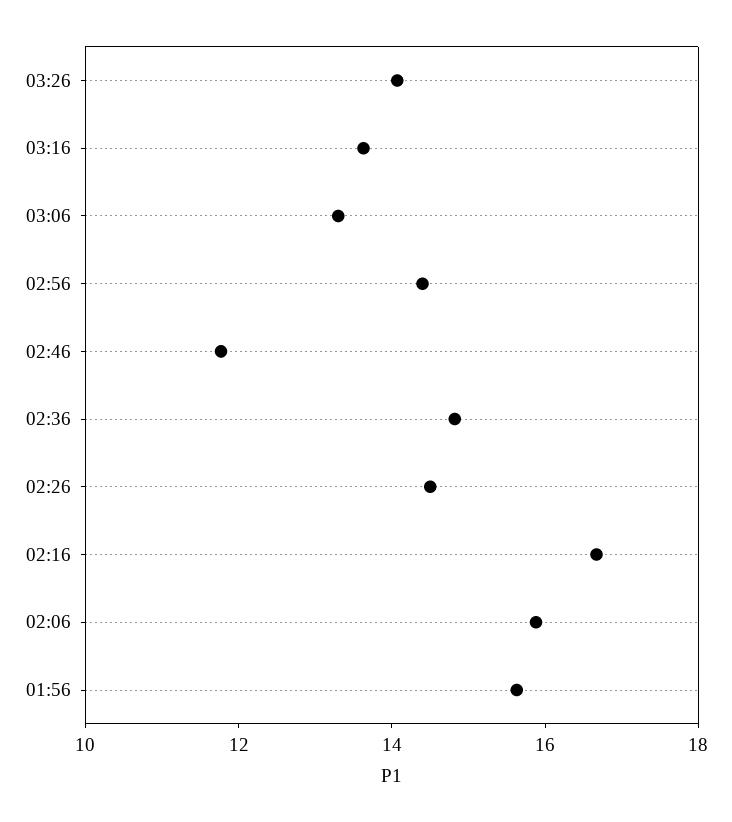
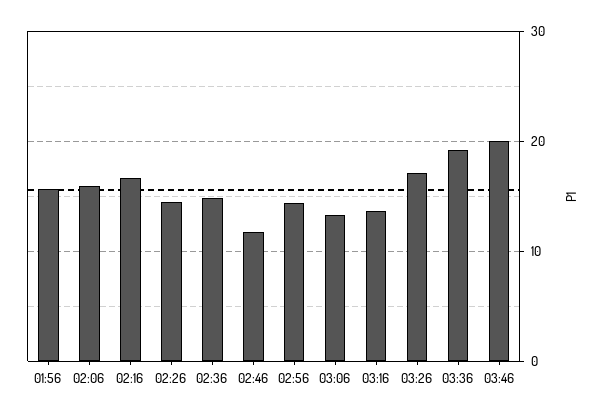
03:26: 14 -> 17
03:36: none -> 19
03:46: none -> 20

